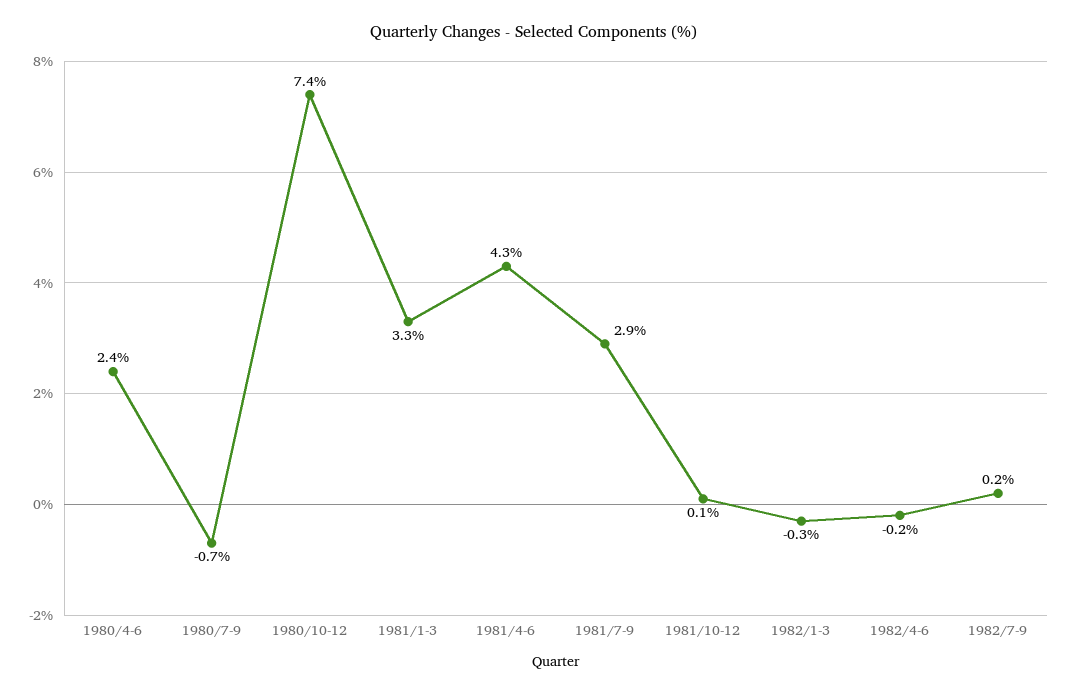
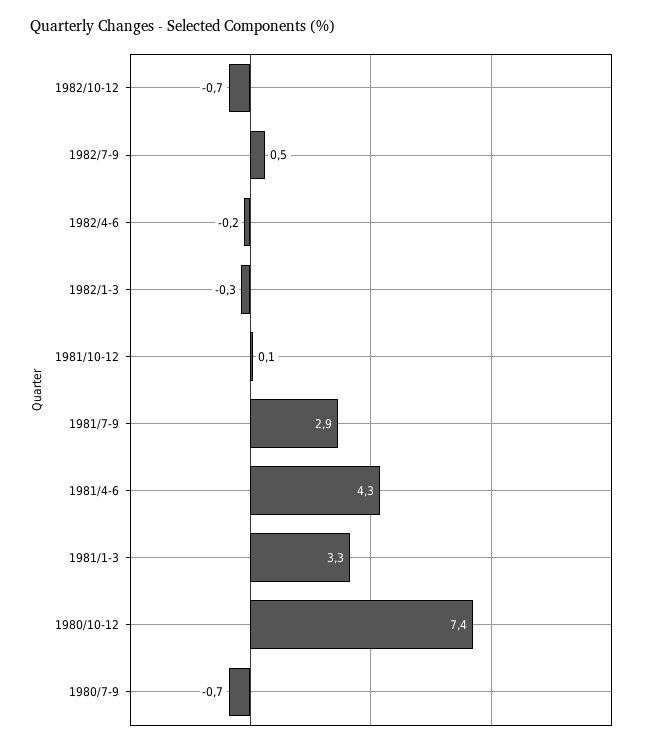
1980/4-6: 2.4 -> none
1982/7-9: 0.2 -> 0.5
1982/10-12: none -> -0.7

